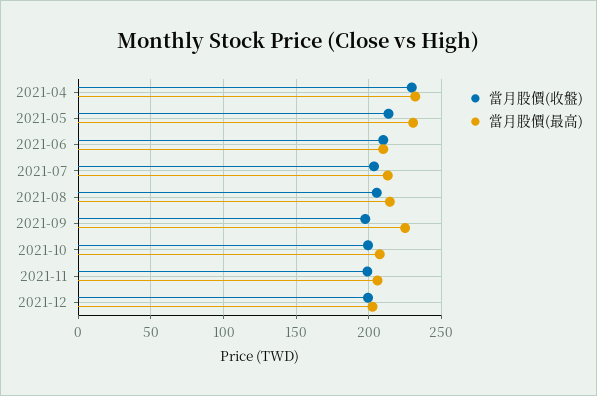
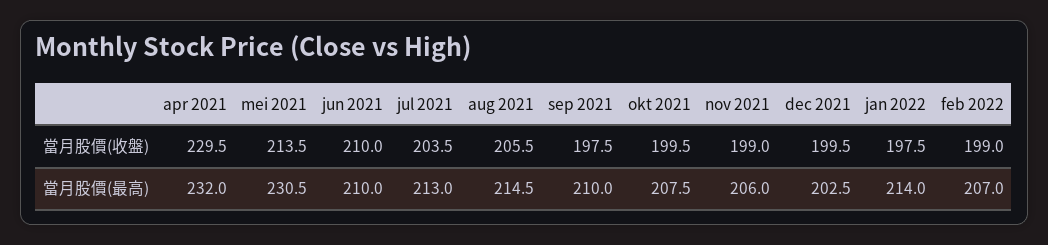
當月股價(最高), 2021-09: 225 -> 210
當月股價(收盤), jan 2022: none -> 197.5
當月股價(收盤), feb 2022: none -> 199
當月股價(最高), jan 2022: none -> 214
當月股價(最高), feb 2022: none -> 207

